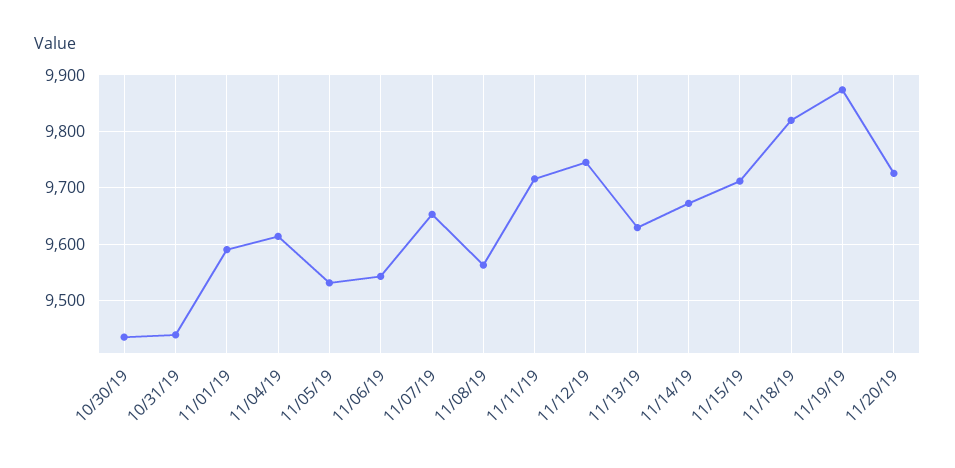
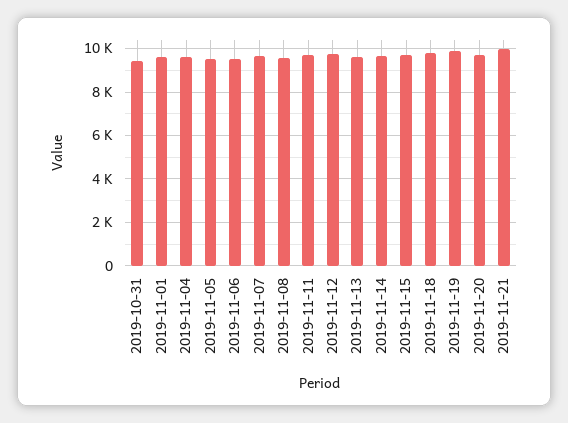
10/30/19: 9440 -> none
2019-11-21: none -> 10000

